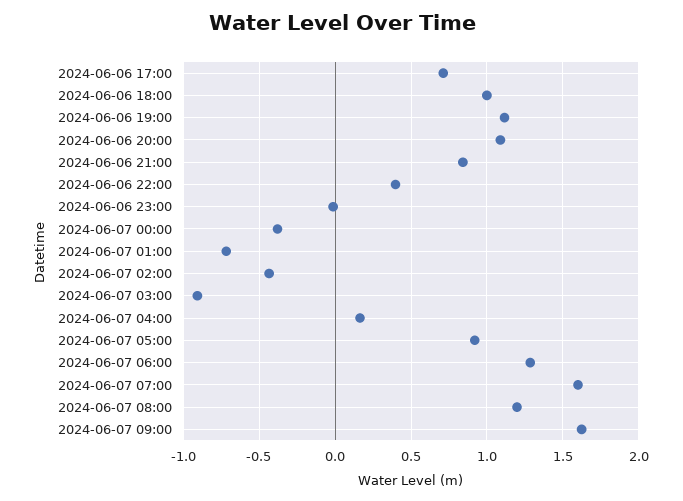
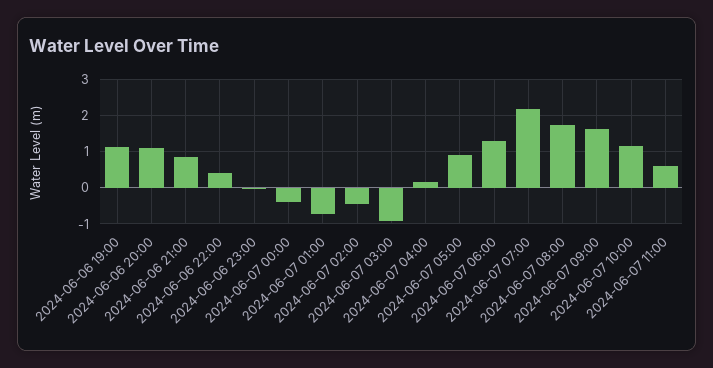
2024-06-06 17:00: 0.7 -> none
2024-06-06 18:00: 1 -> none
2024-06-07 07:00: 1.6 -> 2.2
2024-06-07 08:00: 1.2 -> 1.8
2024-06-07 10:00: none -> 1.2
2024-06-07 11:00: none -> 0.6

